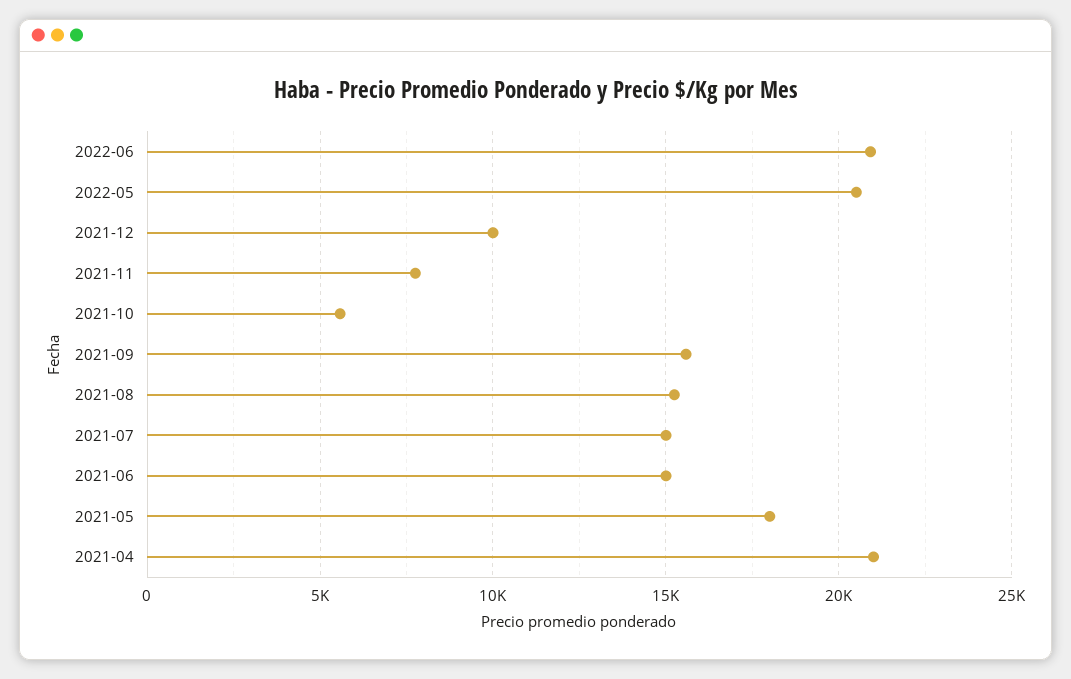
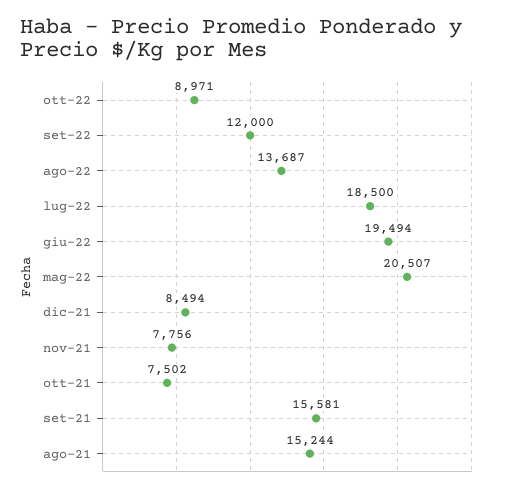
2022-06: 21000 -> 19494
2021-12: 10000 -> 8494
2021-10: 5500 -> 7502
2021-07: 15000 -> none
2021-06: 15000 -> none
2021-05: 18000 -> none
2021-04: 21000 -> none
ott-22: none -> 8971
set-22: none -> 12000
ago-22: none -> 13687
lug-22: none -> 18500

